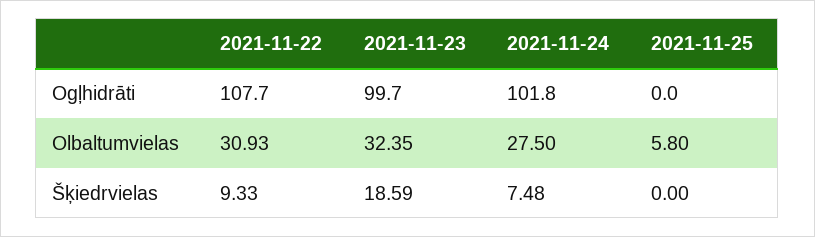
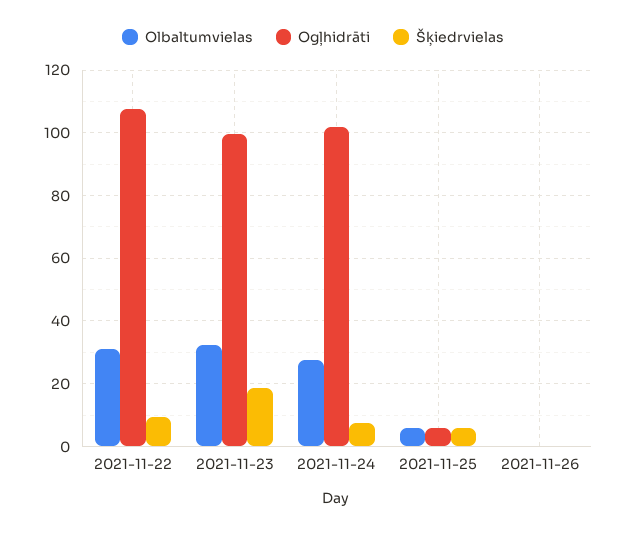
Ogļhidrāti, 2021-11-25: 0 -> 6
Šķiedrvielas, 2021-11-25: 0 -> 6
Olbaltumvielas, 2021-11-26: none -> 0
Ogļhidrāti, 2021-11-26: none -> 0
Šķiedrvielas, 2021-11-26: none -> 0

